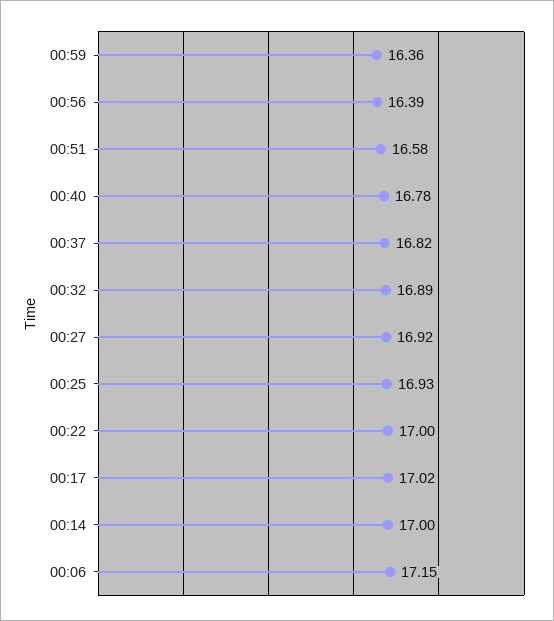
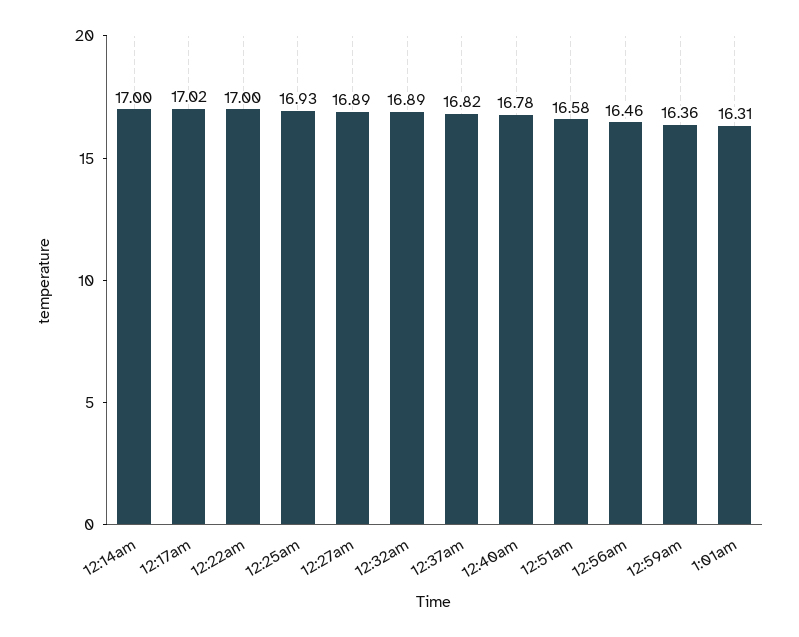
00:56: 16.39 -> 16.46
00:27: 16.92 -> 16.89
00:06: 17.15 -> none
1:01am: none -> 16.31

